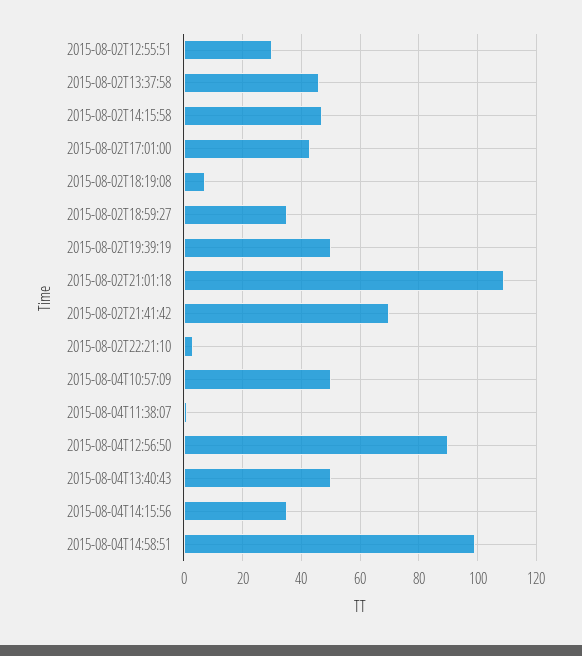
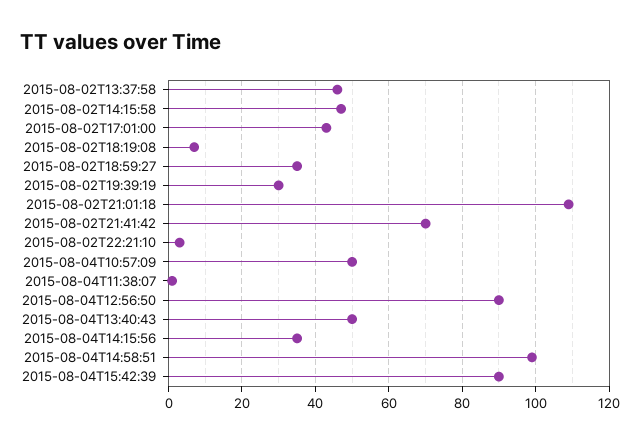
2015-08-02T12:55:51: 30 -> none
2015-08-02T19:39:19: 50 -> 30
2015-08-04T15:42:39: none -> 90

